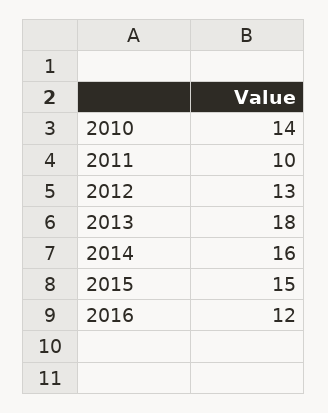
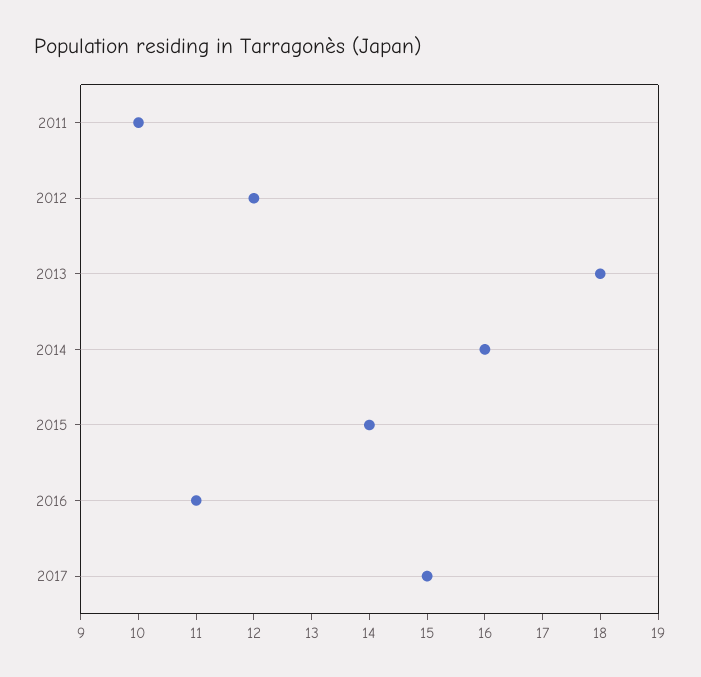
2010: 14 -> none
2012: 13 -> 12
2015: 15 -> 14
2016: 12 -> 11
2017: none -> 15

